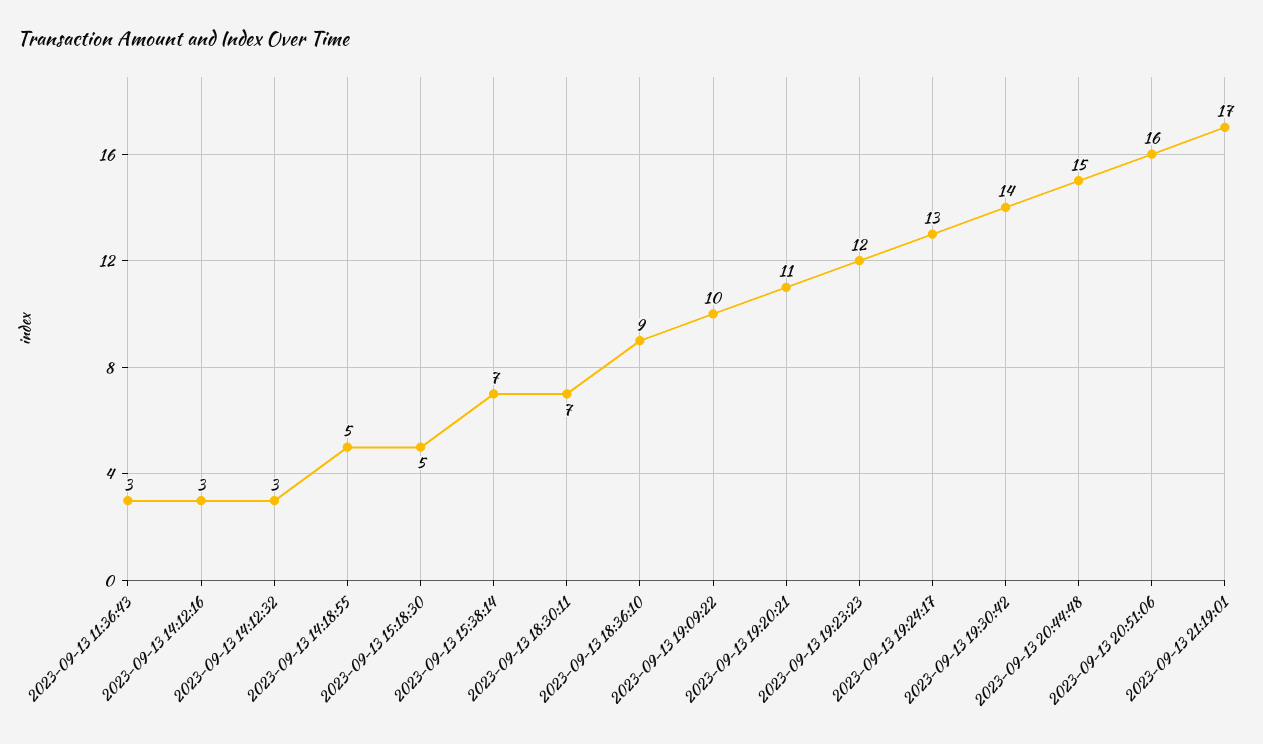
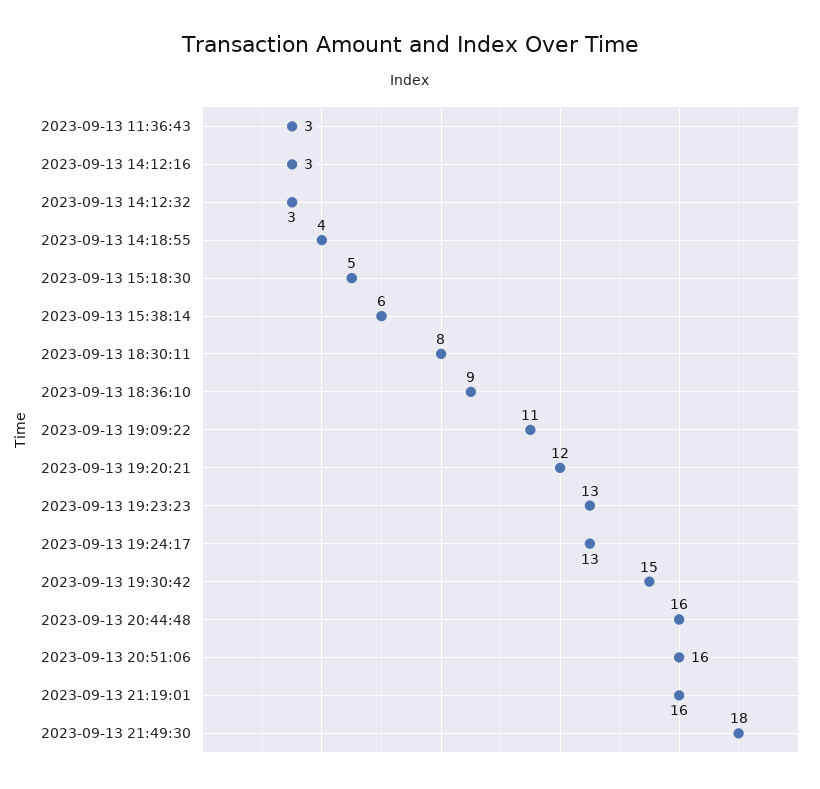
2023-09-13 14:18:55: 5 -> 4
2023-09-13 15:38:14: 7 -> 6
2023-09-13 18:30:11: 7 -> 8
2023-09-13 19:09:22: 10 -> 11
2023-09-13 19:20:21: 11 -> 12
2023-09-13 19:23:23: 12 -> 13
2023-09-13 19:30:42: 14 -> 15
2023-09-13 20:44:48: 15 -> 16
2023-09-13 21:19:01: 17 -> 16
2023-09-13 21:49:30: none -> 18

